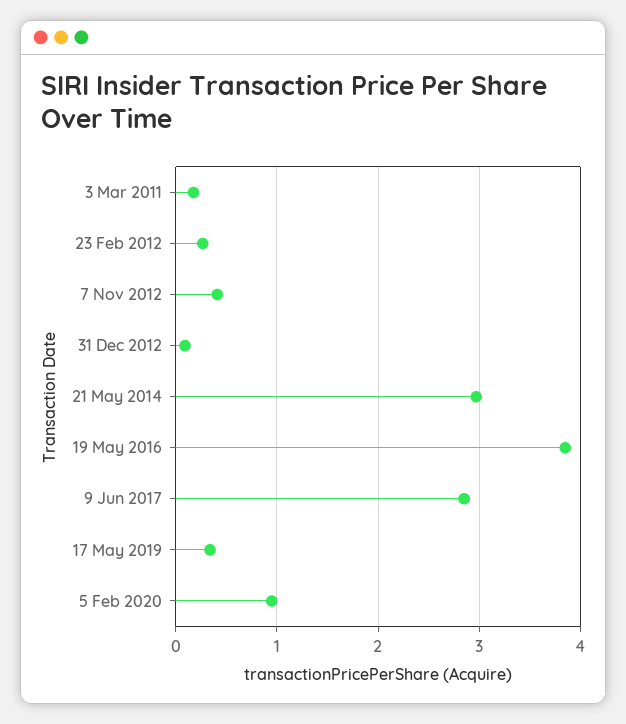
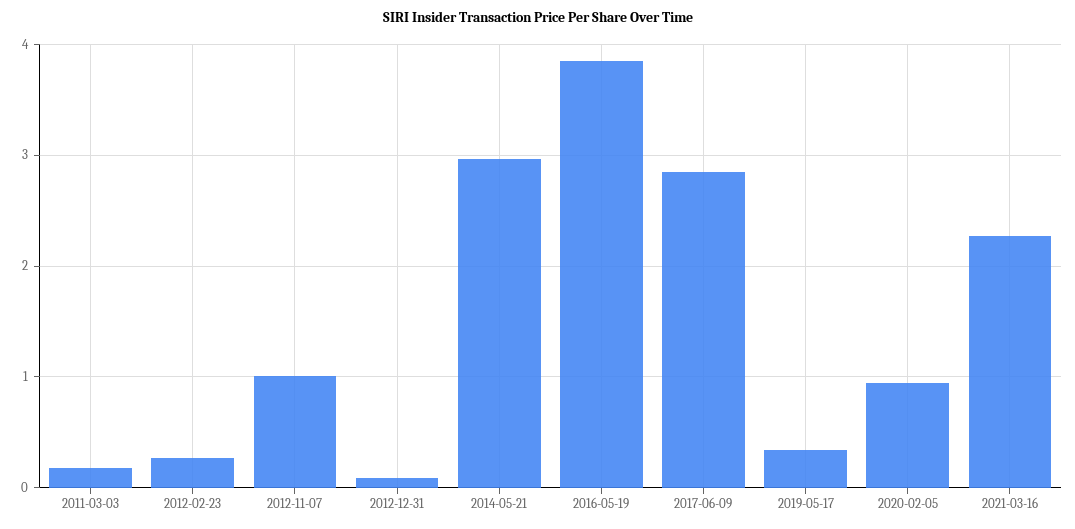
7 Nov 2012: 0.4 -> 1
2021-03-16: none -> 2.3

